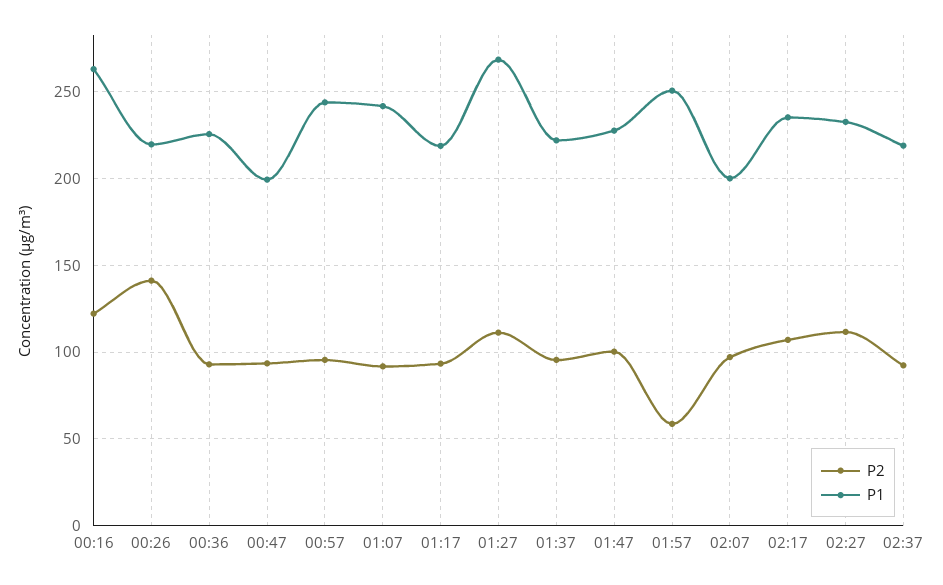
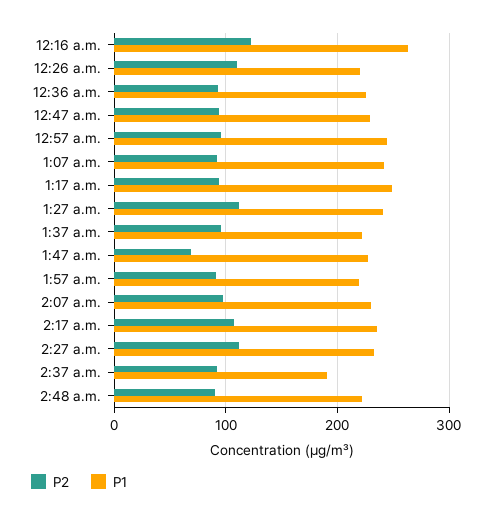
P2, 00:26: 140 -> 110
P1, 00:47: 200 -> 230
P1, 01:17: 220 -> 250
P1, 01:27: 270 -> 240
P2, 01:47: 100 -> 70
P2, 01:57: 60 -> 90
P1, 01:57: 250 -> 220
P1, 02:07: 200 -> 230
P1, 02:37: 220 -> 190
P2, 2:48 a.m.: none -> 90
P1, 2:48 a.m.: none -> 220

